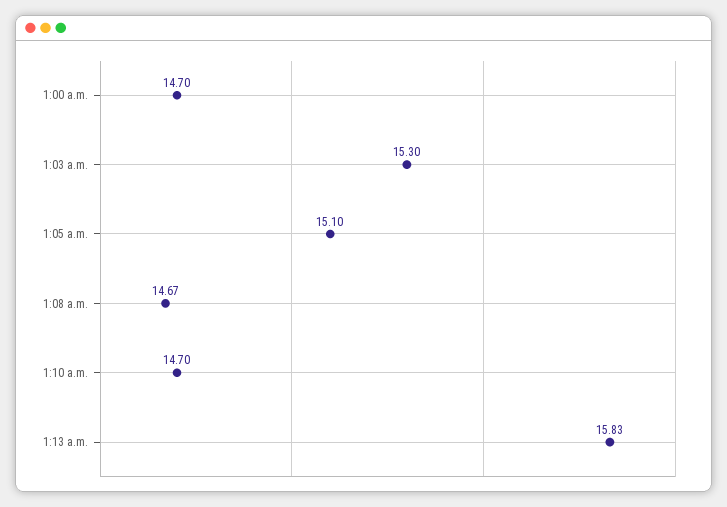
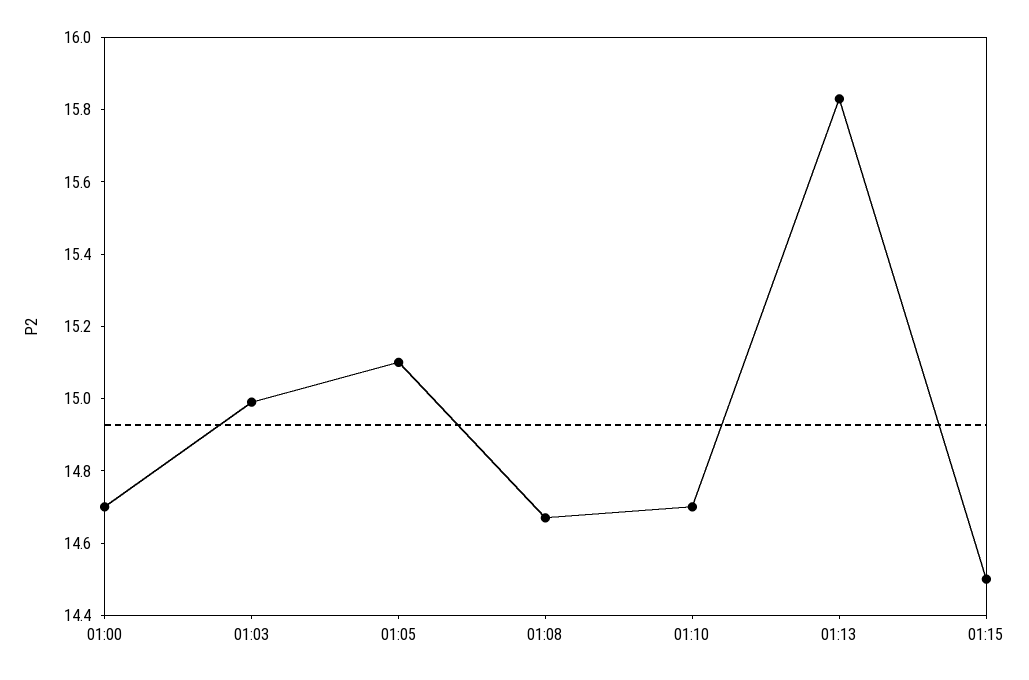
1:03 a.m.: 15.3 -> 15
01:15: none -> 14.5

